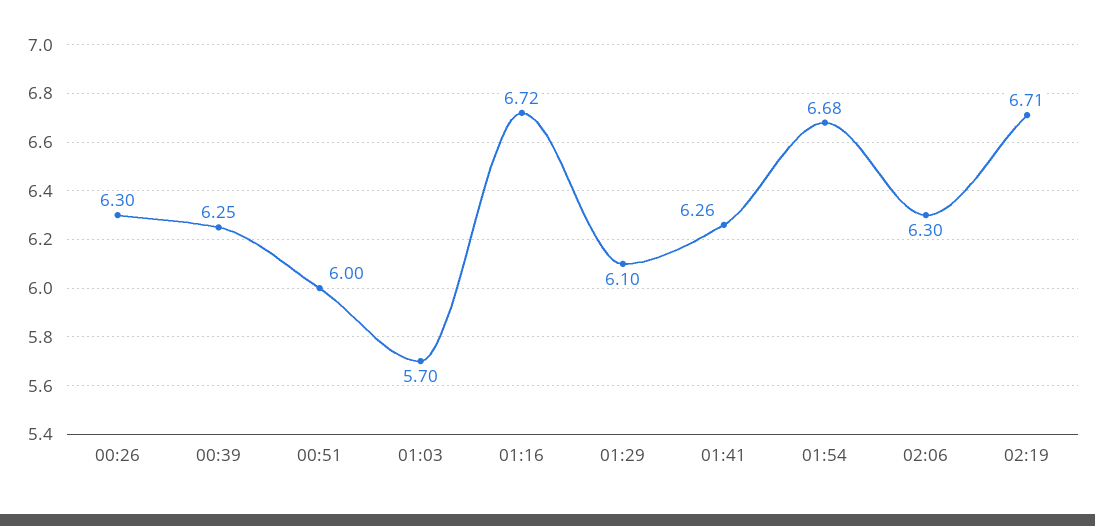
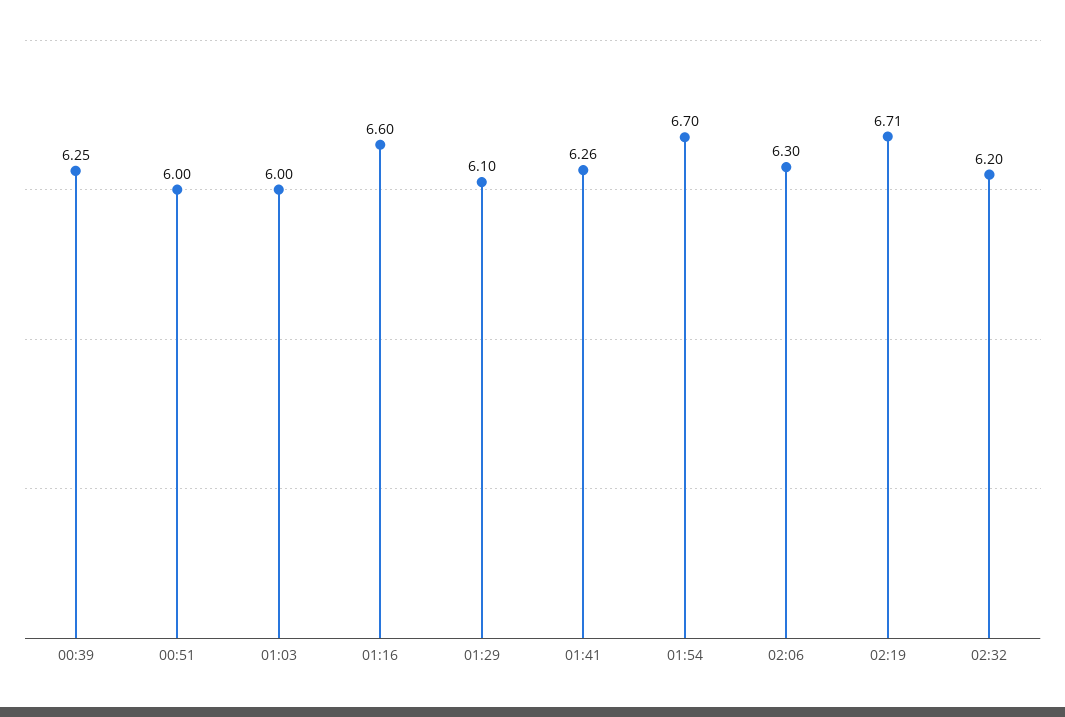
00:26: 6.3 -> none
01:03: 5.7 -> 6
01:16: 6.72 -> 6.6
01:54: 6.68 -> 6.7
02:32: none -> 6.2

